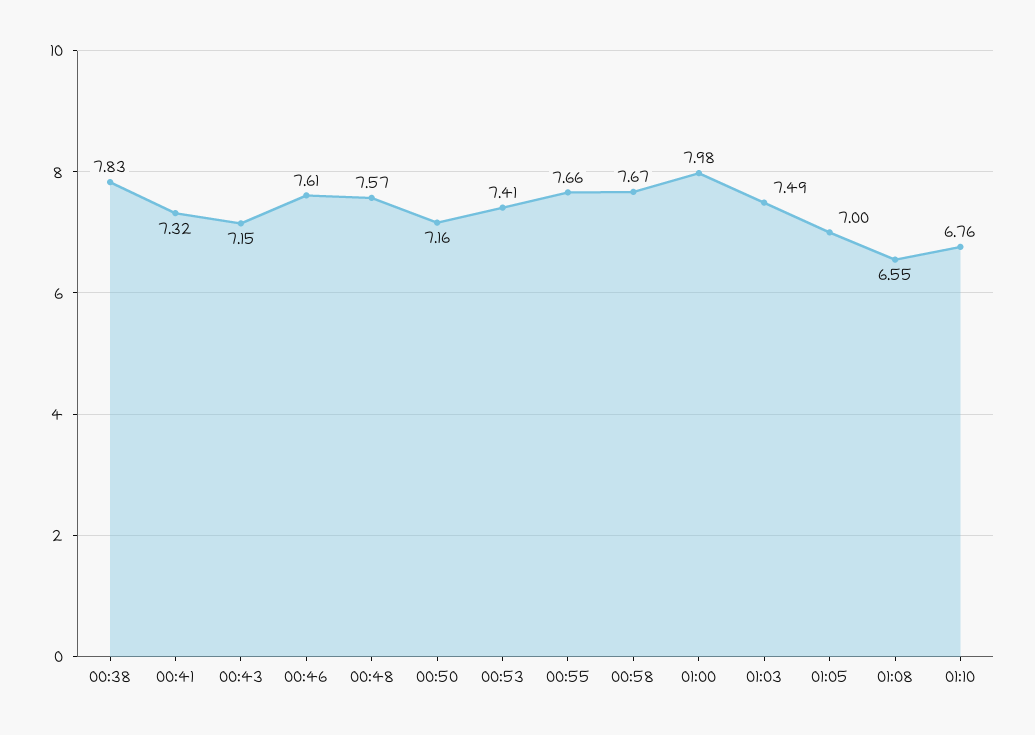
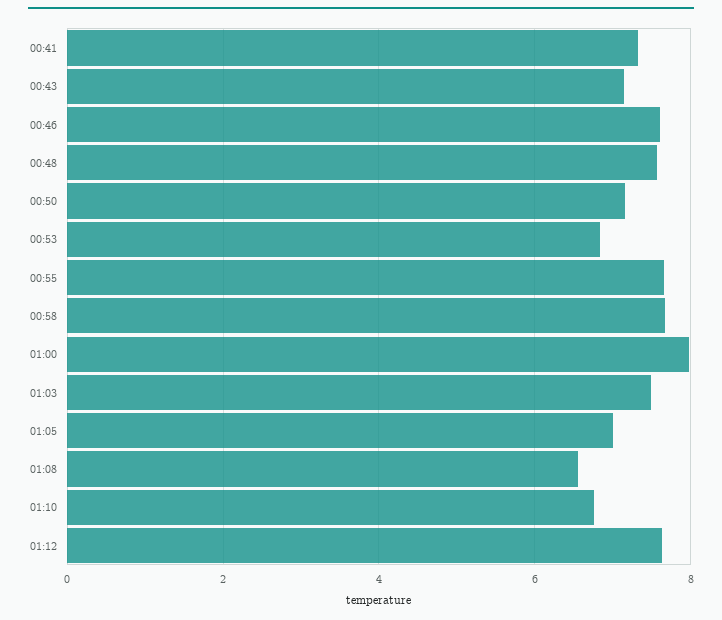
00:38: 7.83 -> none
00:53: 7.41 -> 6.8
01:12: none -> 7.6

